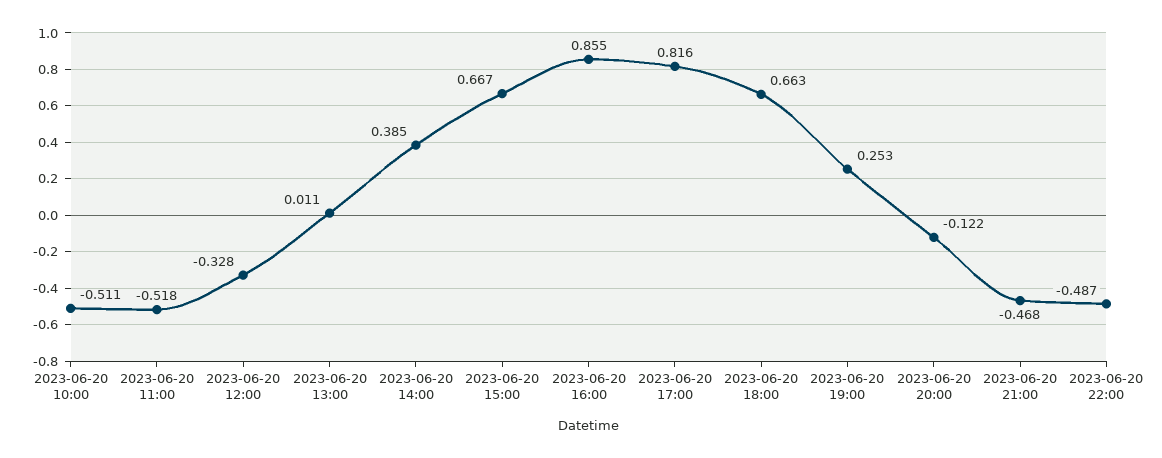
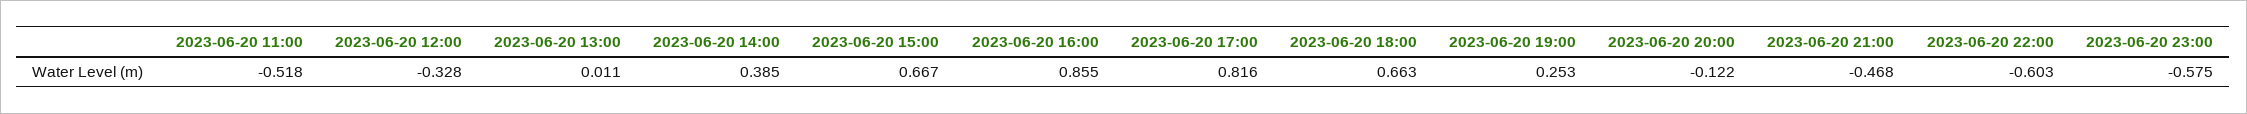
2023-06-20 10:00: -0.511 -> none
2023-06-20 22:00: -0.487 -> -0.603
2023-06-20 23:00: none -> -0.575

